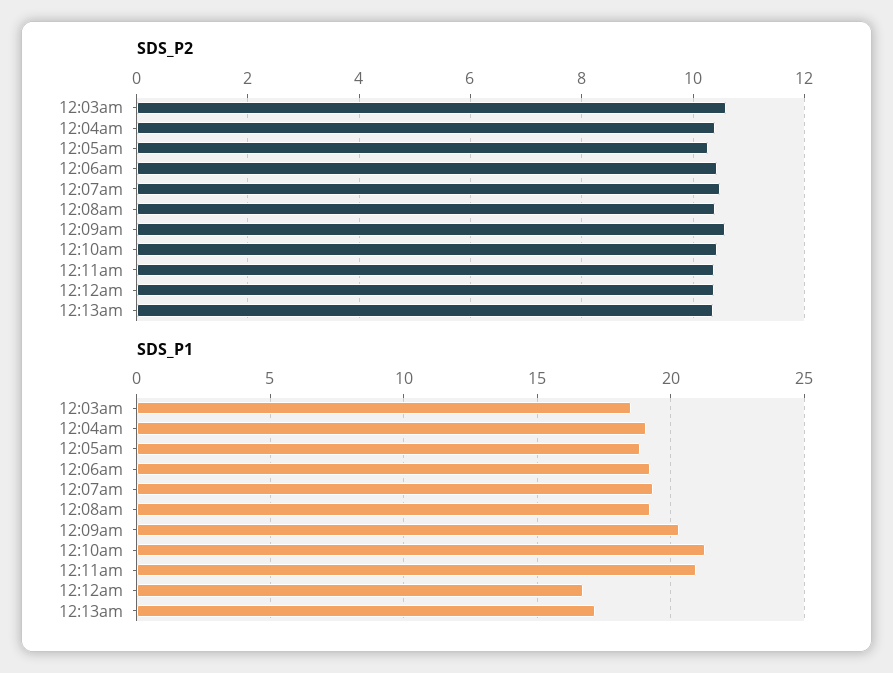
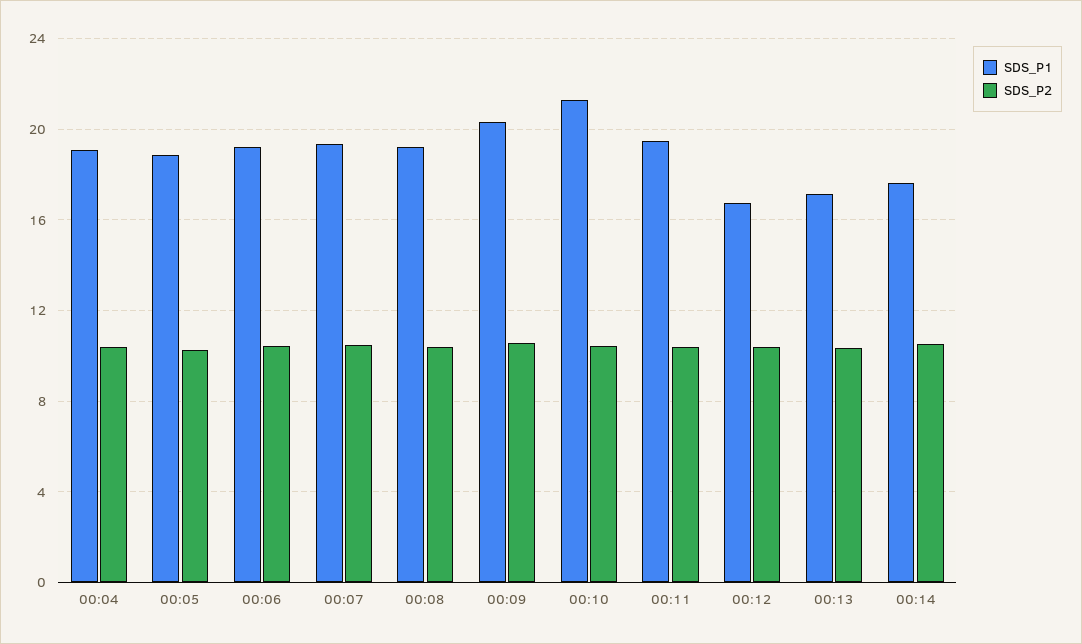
SDS_P2, 12:03am: 10.6 -> none
SDS_P1, 12:03am: 18.5 -> none
SDS_P1, 12:11am: 21 -> 19.5
SDS_P1, 00:14: none -> 17.5
SDS_P2, 00:14: none -> 10.5

